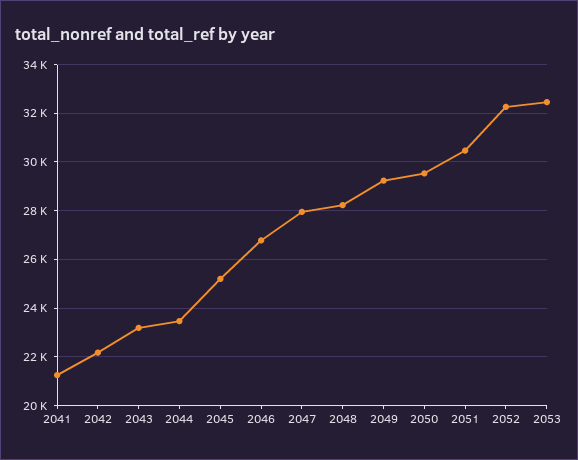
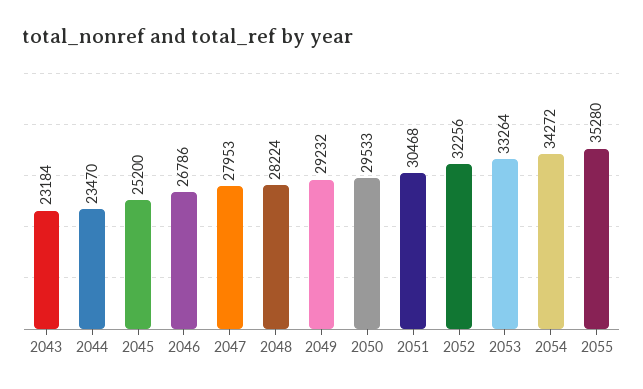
2041: 21250 -> none
2042: 22250 -> none
2053: 32500 -> 33264
2054: none -> 34272
2055: none -> 35280

